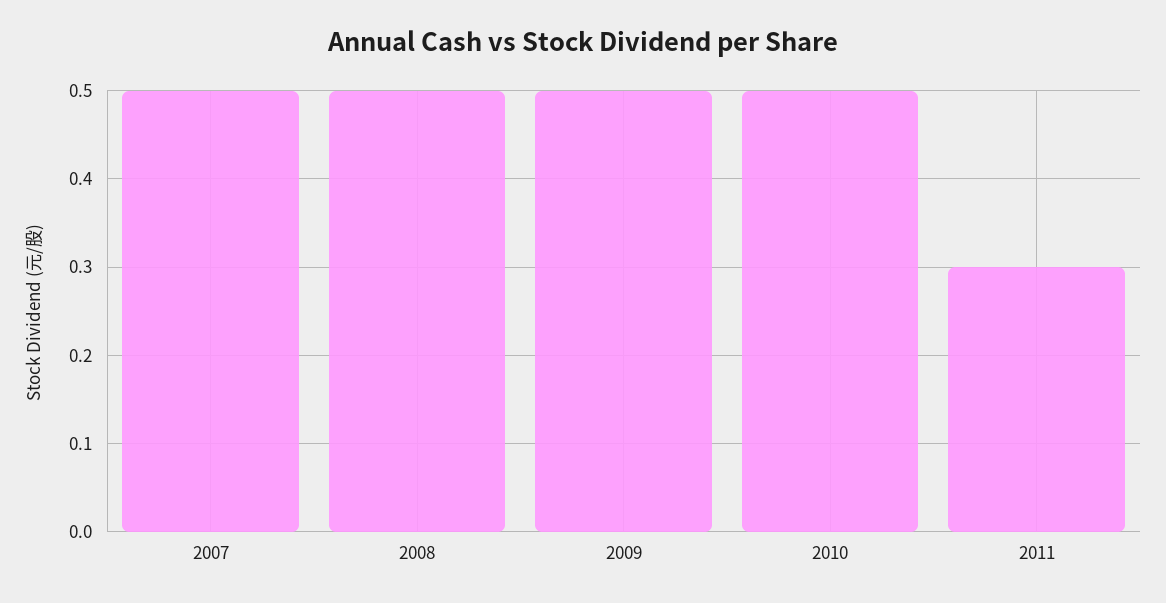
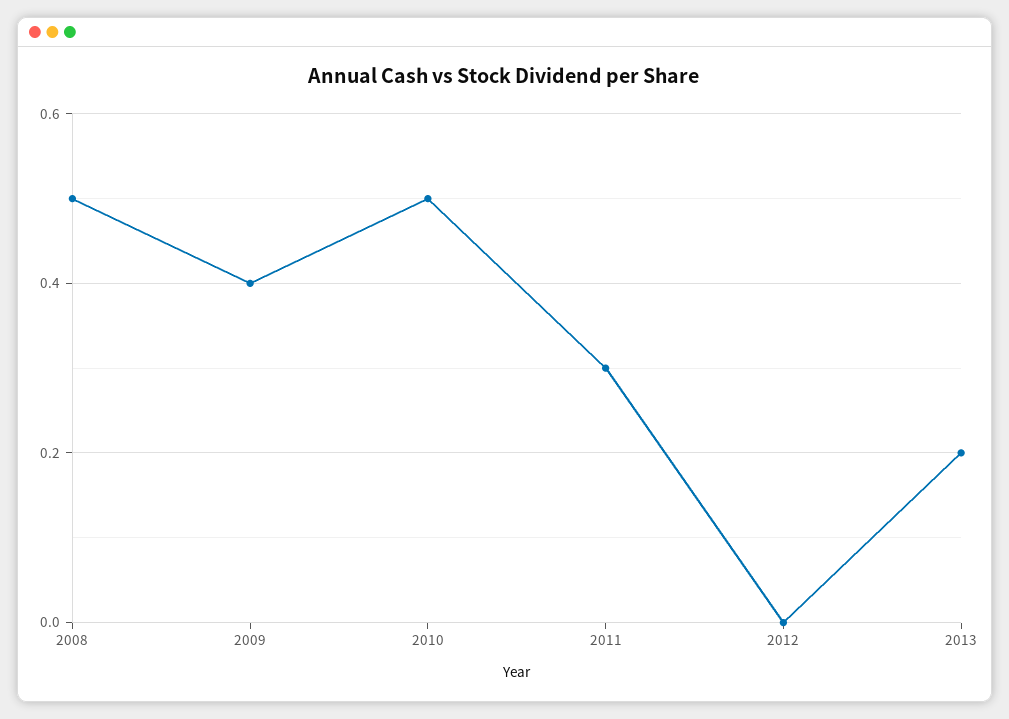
2007: 0.5 -> none
2009: 0.5 -> 0.4
2012: none -> 0
2013: none -> 0.2

